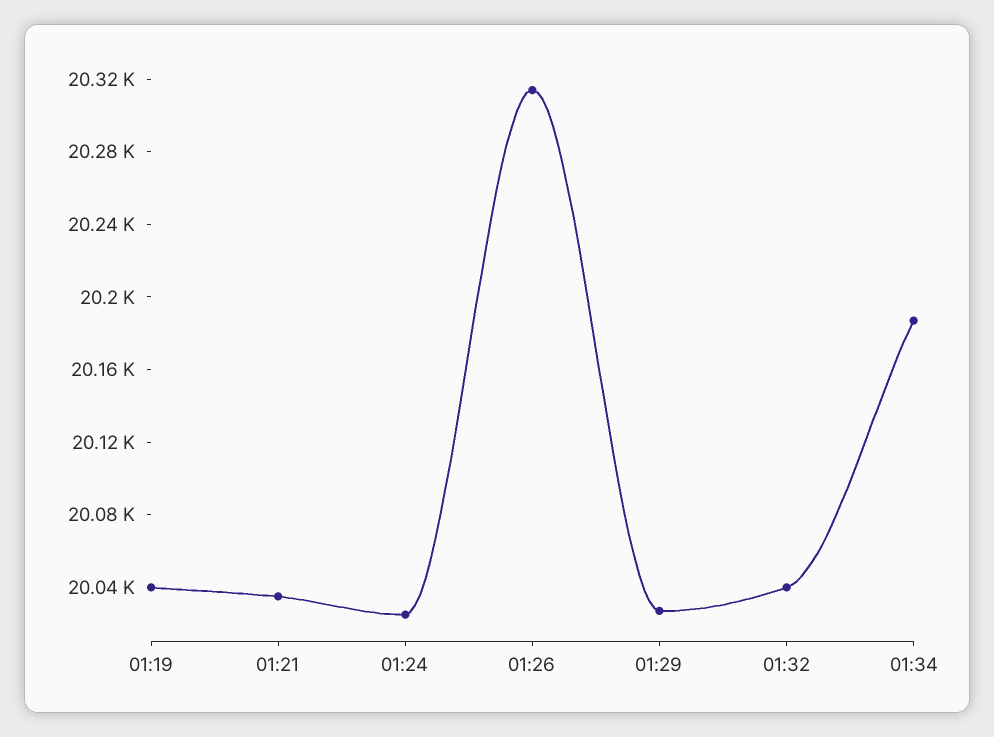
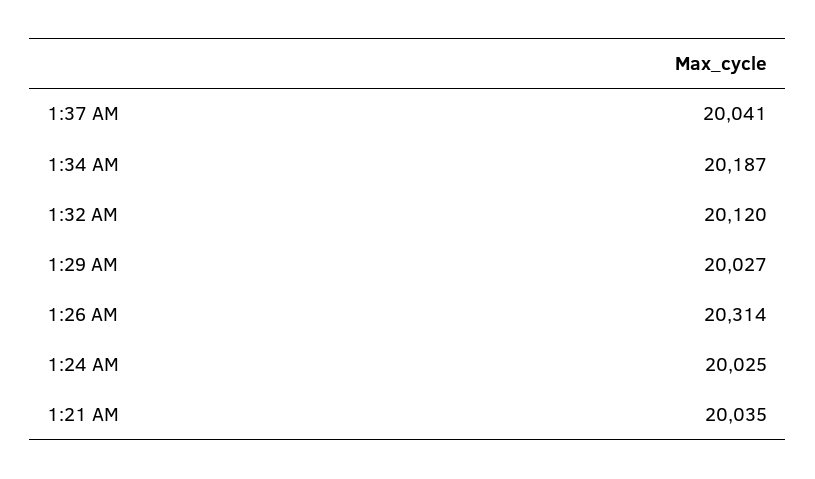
01:19: 20040 -> none
01:32: 20040 -> 20120
1:37 AM: none -> 20041

